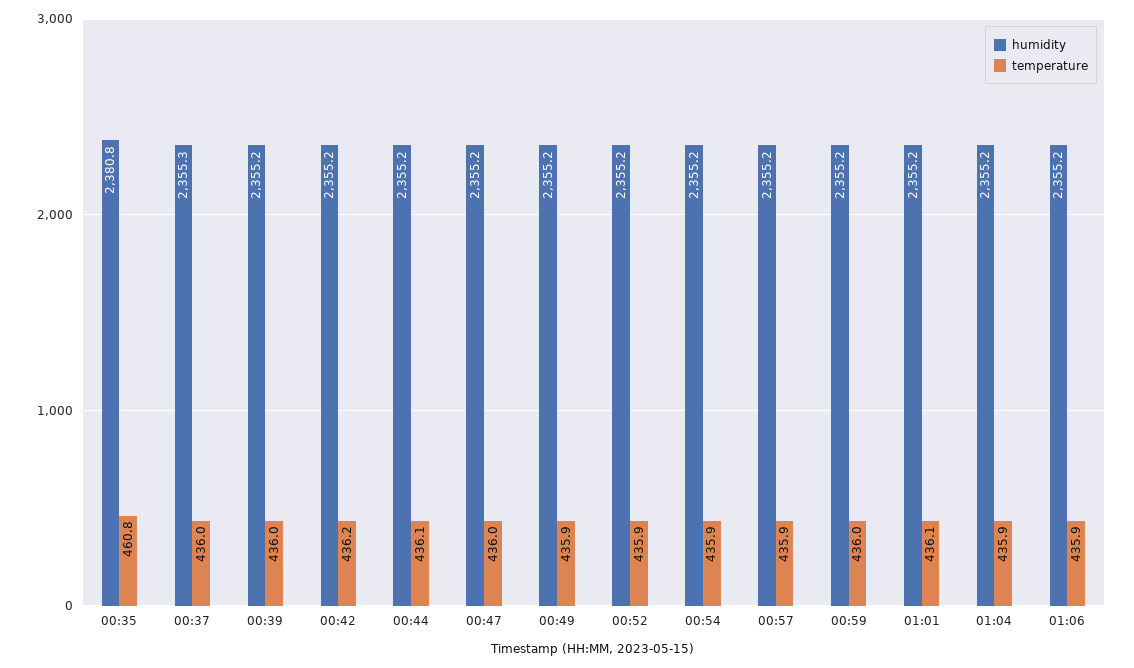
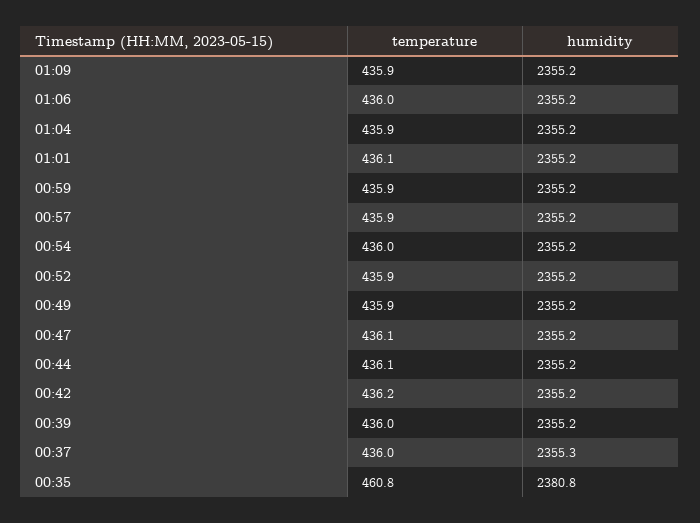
temperature, 00:47: 436 -> 436.1
temperature, 00:54: 435.9 -> 436
temperature, 00:59: 436 -> 435.9
temperature, 01:06: 435.9 -> 436
temperature, 01:09: none -> 435.9
humidity, 01:09: none -> 2355.2

